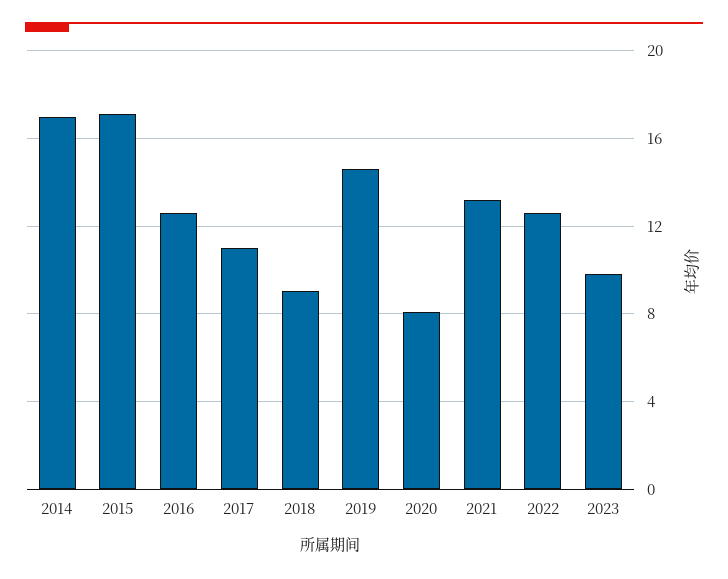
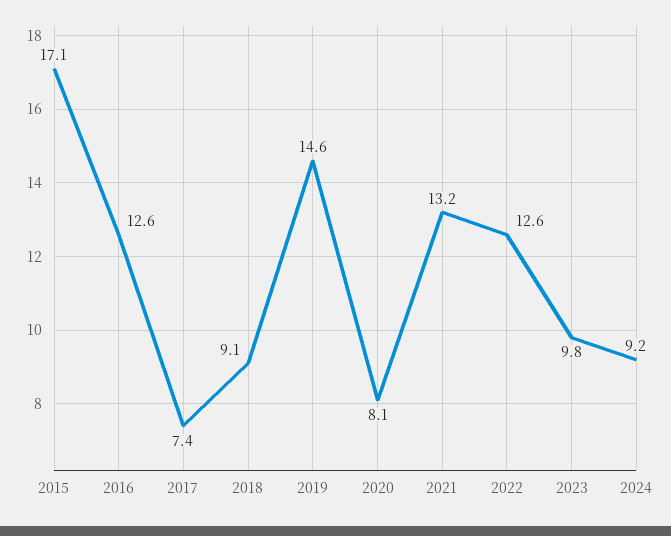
2014: 17 -> none
2017: 11 -> 7.4
2024: none -> 9.2

